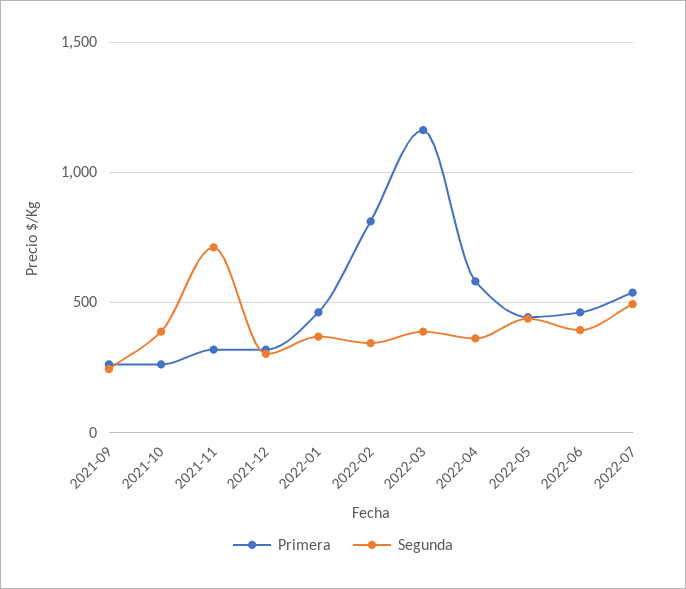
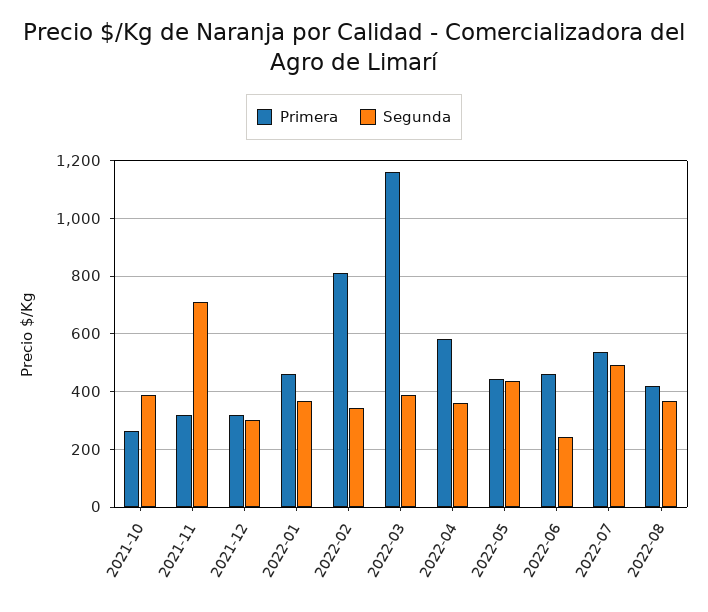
Primera, 2021-09: 250 -> none
Segunda, 2021-09: 250 -> none
Segunda, 2022-06: 400 -> 250
Primera, 2022-08: none -> 425
Segunda, 2022-08: none -> 375

